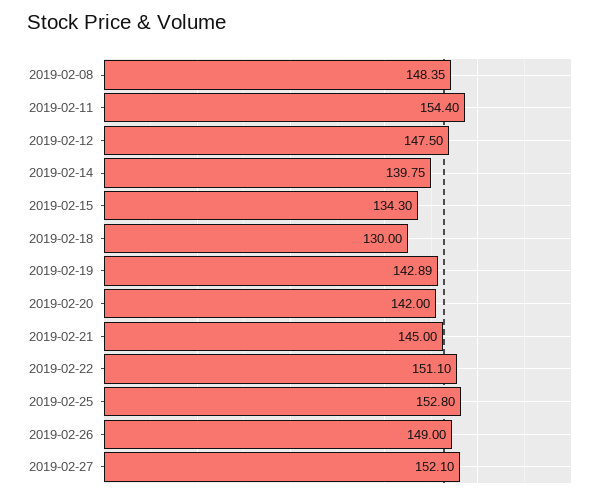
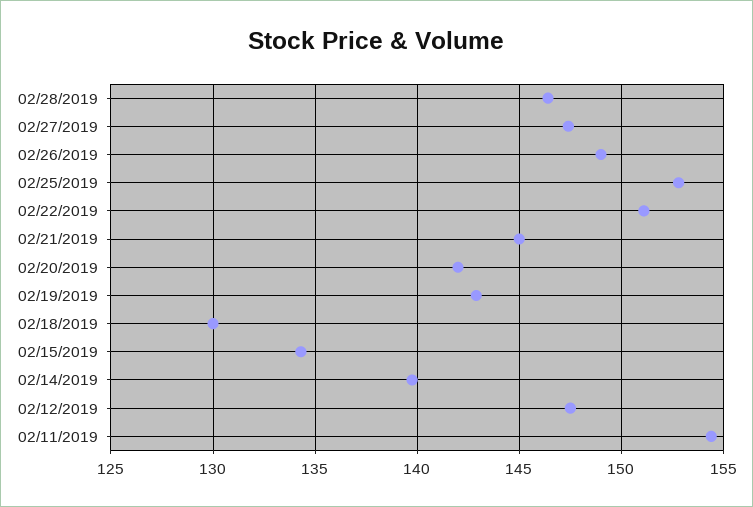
2019-02-08: 148.35 -> none
2019-02-27: 152.1 -> 147.5
02/28/2019: none -> 146.5

